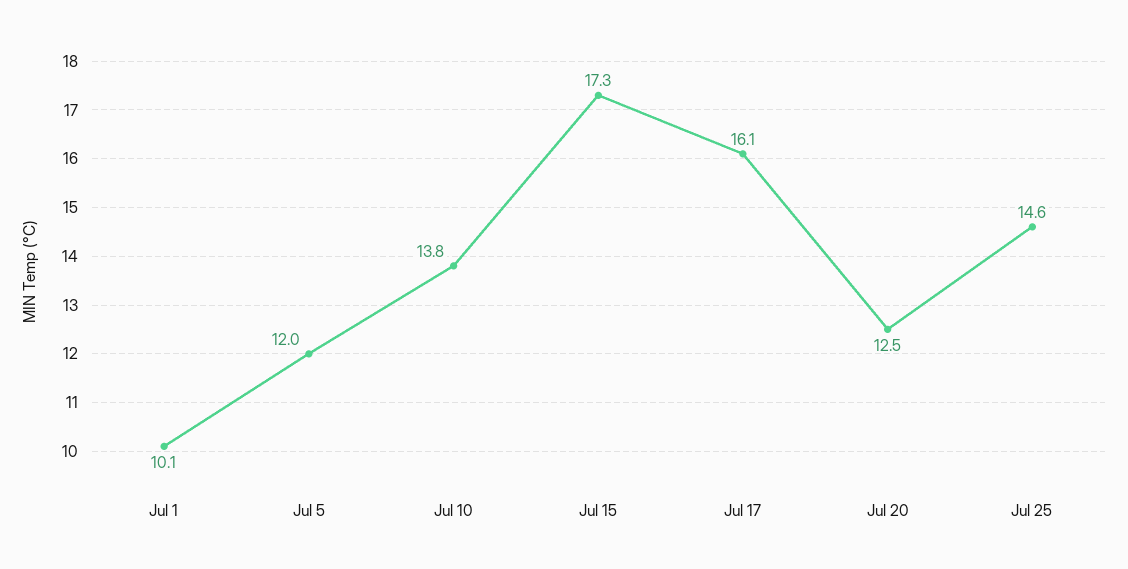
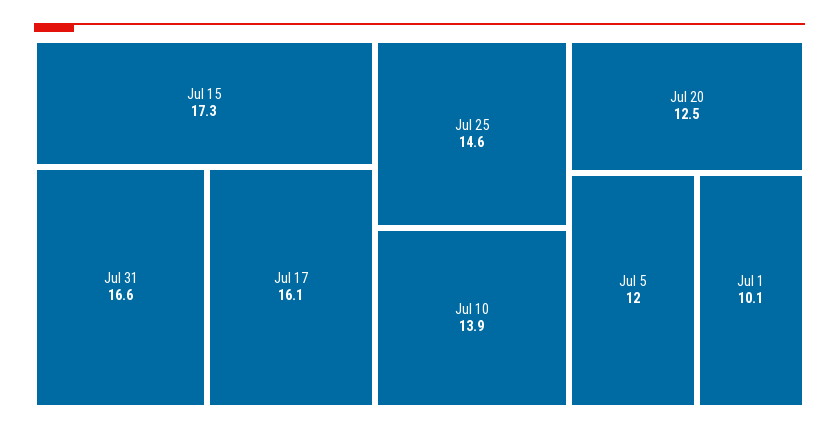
Jul 10: 13.8 -> 13.9
Jul 31: none -> 16.6

